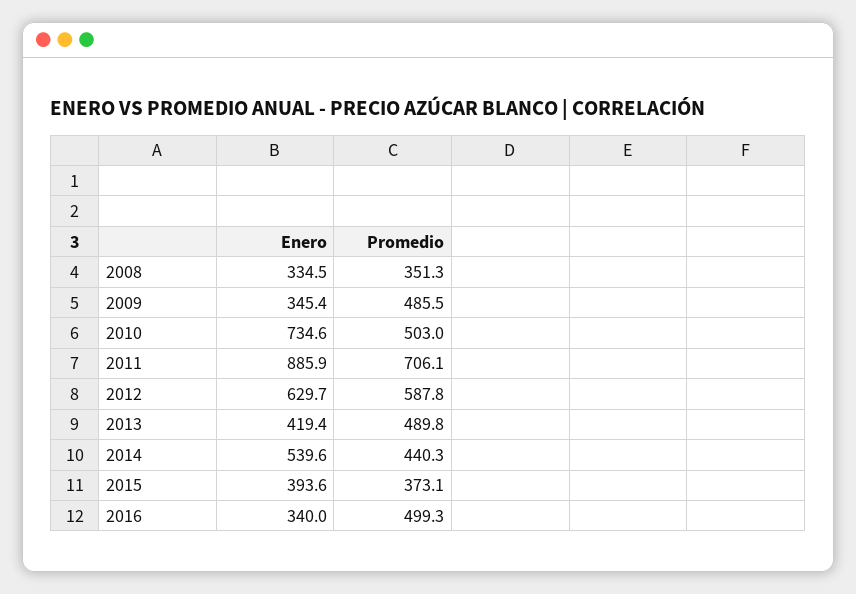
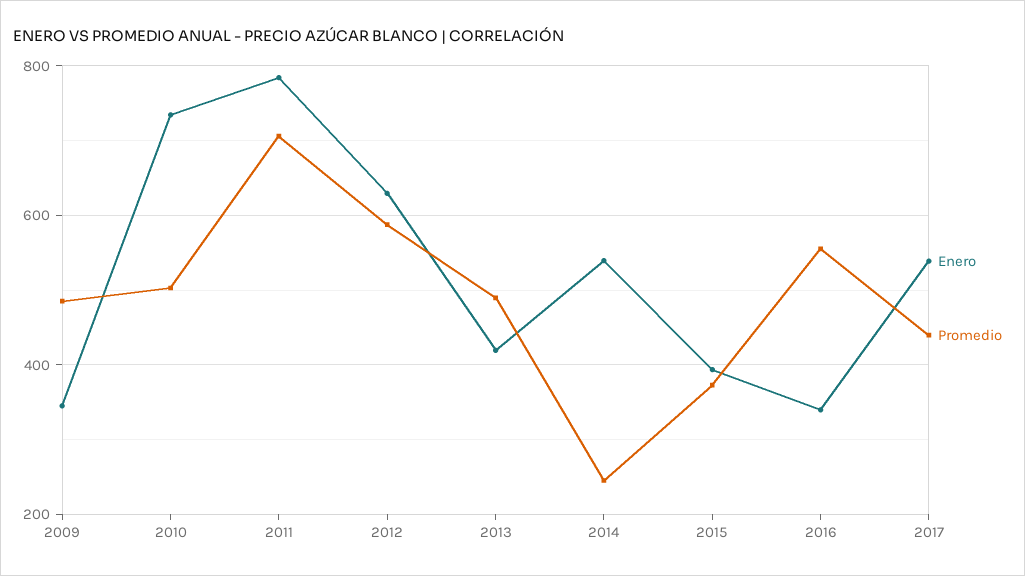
Enero, 2008: 334.5 -> none
Promedio, 2008: 351.3 -> none
Enero, 2011: 885.9 -> 780
Promedio, 2014: 440.3 -> 240
Promedio, 2016: 499.3 -> 560
Enero, 2017: none -> 540
Promedio, 2017: none -> 440

